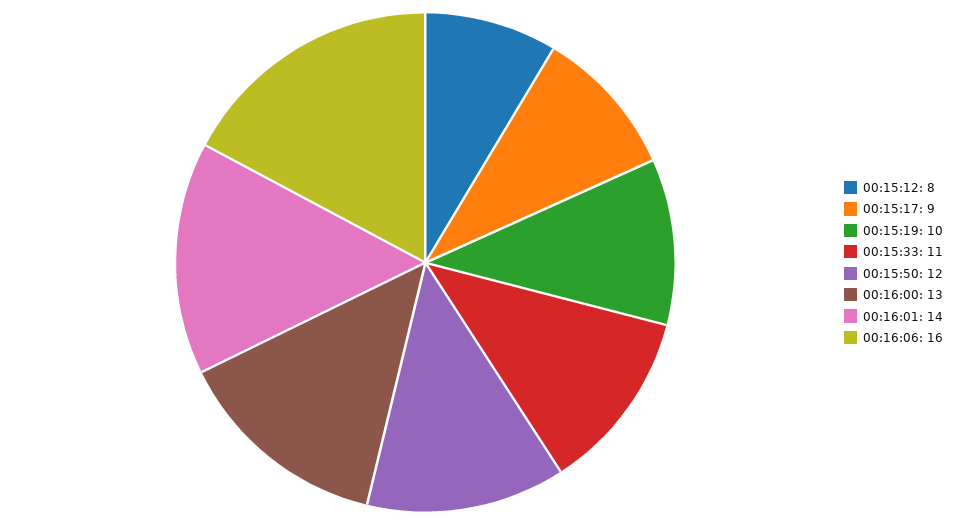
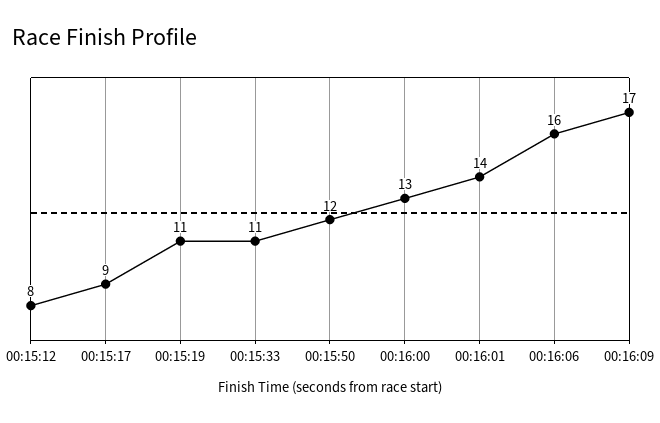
00:15:19: 10 -> 11
00:16:09: none -> 17

